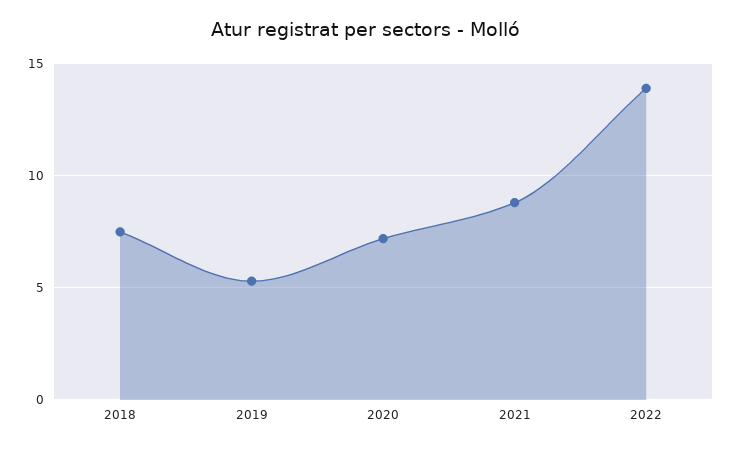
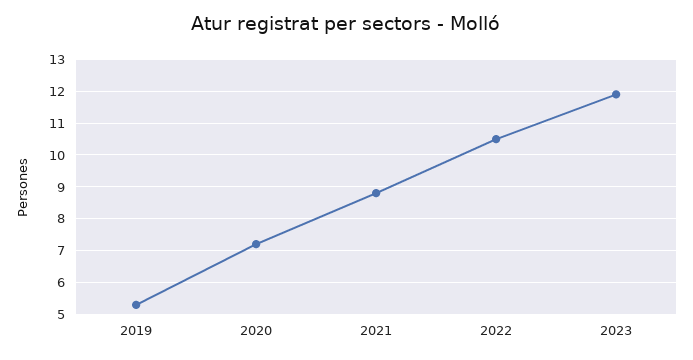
2018: 7.5 -> none
2022: 14 -> 10.5
2023: none -> 12

